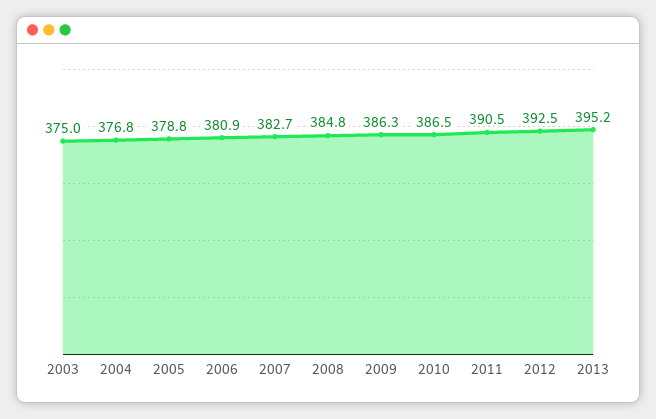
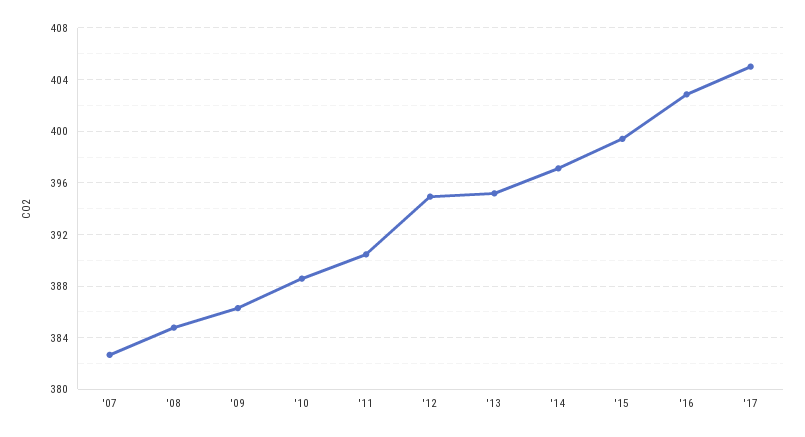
2003: 375 -> none
2004: 376.8 -> none
2005: 378.8 -> none
2006: 380.9 -> none
2010: 386.5 -> 388.5
2012: 392.5 -> 395
'14: none -> 397
'15: none -> 399.5
'16: none -> 403
'17: none -> 405

